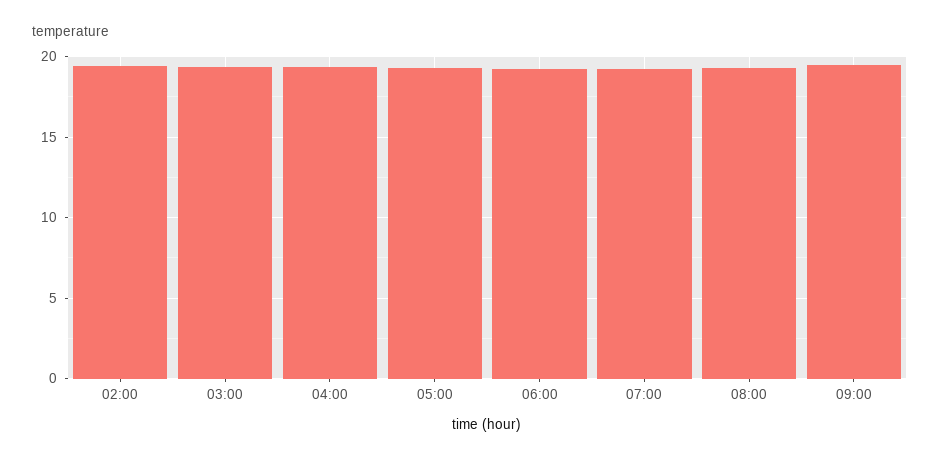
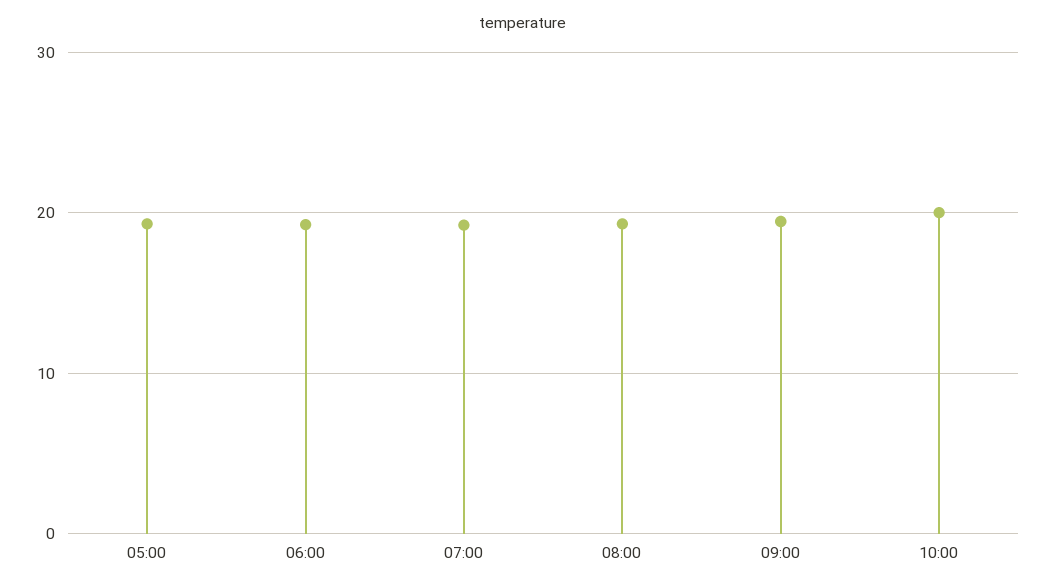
02:00: 19.5 -> none
03:00: 19.5 -> none
04:00: 19.5 -> none
10:00: none -> 20

